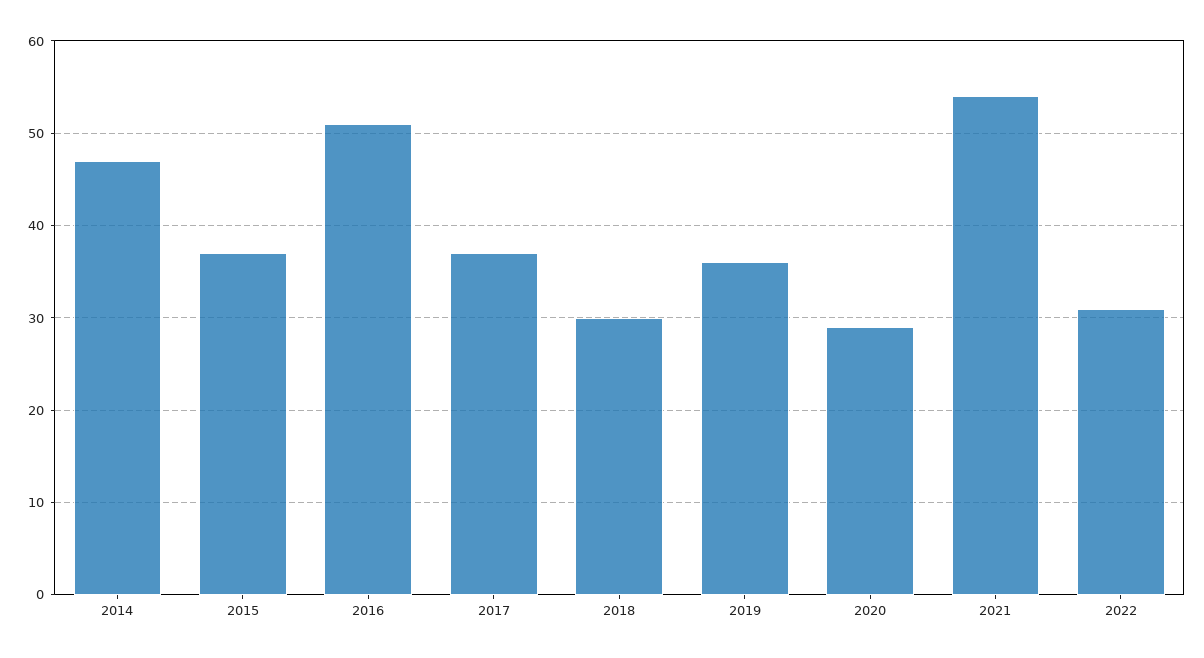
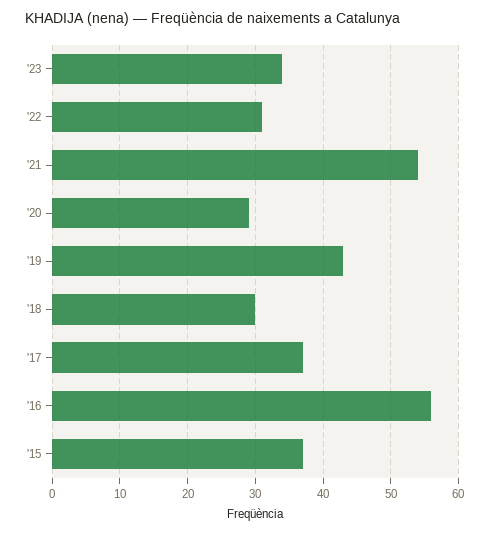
2014: 47 -> none
2016: 51 -> 56
2019: 36 -> 43
'23: none -> 34

